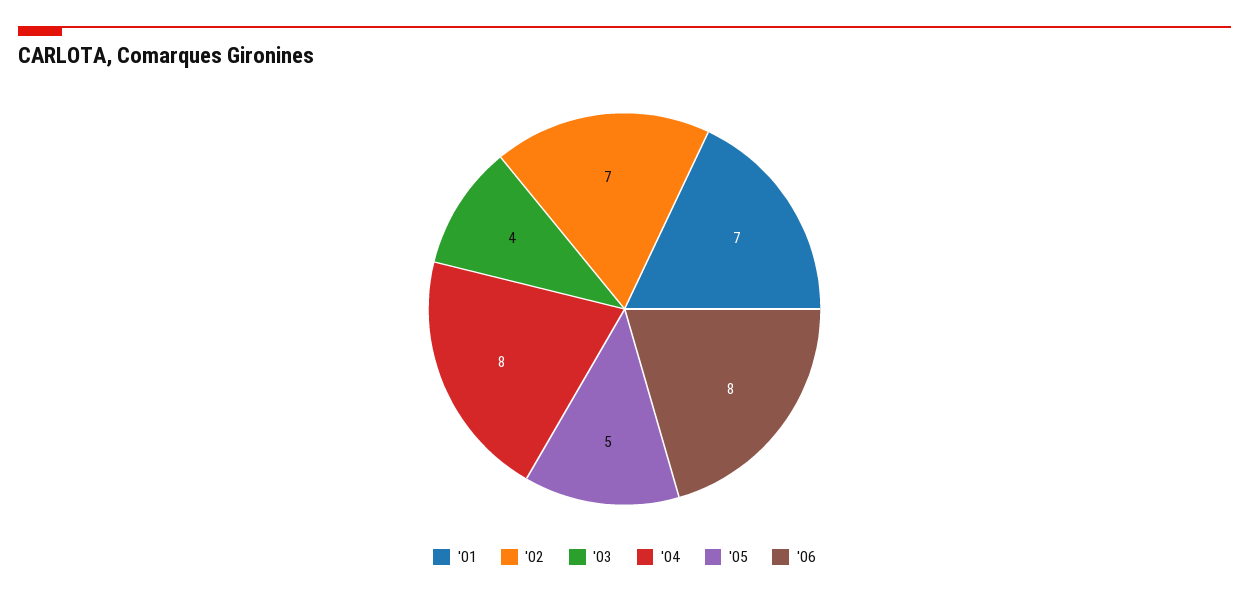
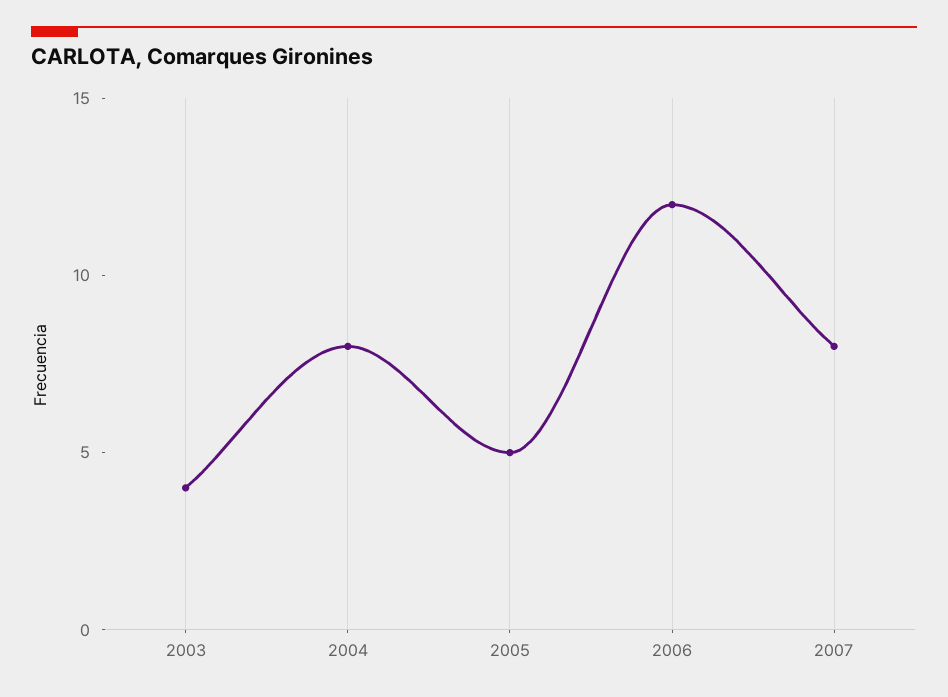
'01: 7 -> none
'02: 7 -> none
'06: 8 -> 12
2007: none -> 8

